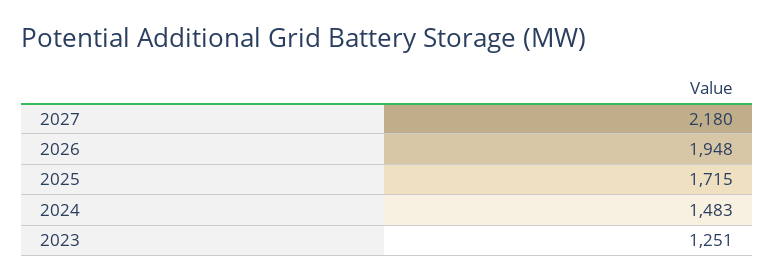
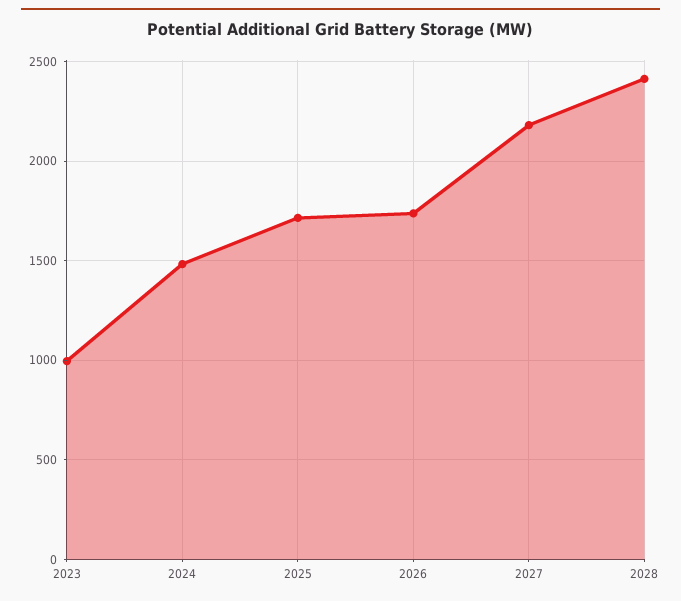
2026: 1948 -> 1750
2023: 1251 -> 1000
2028: none -> 2400

